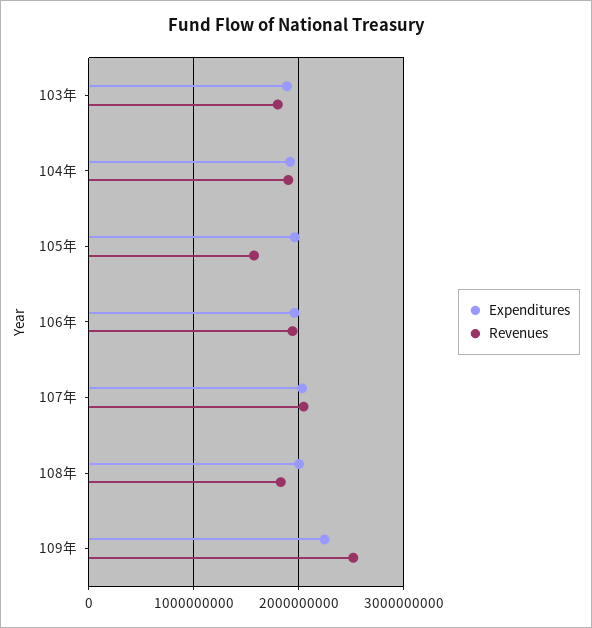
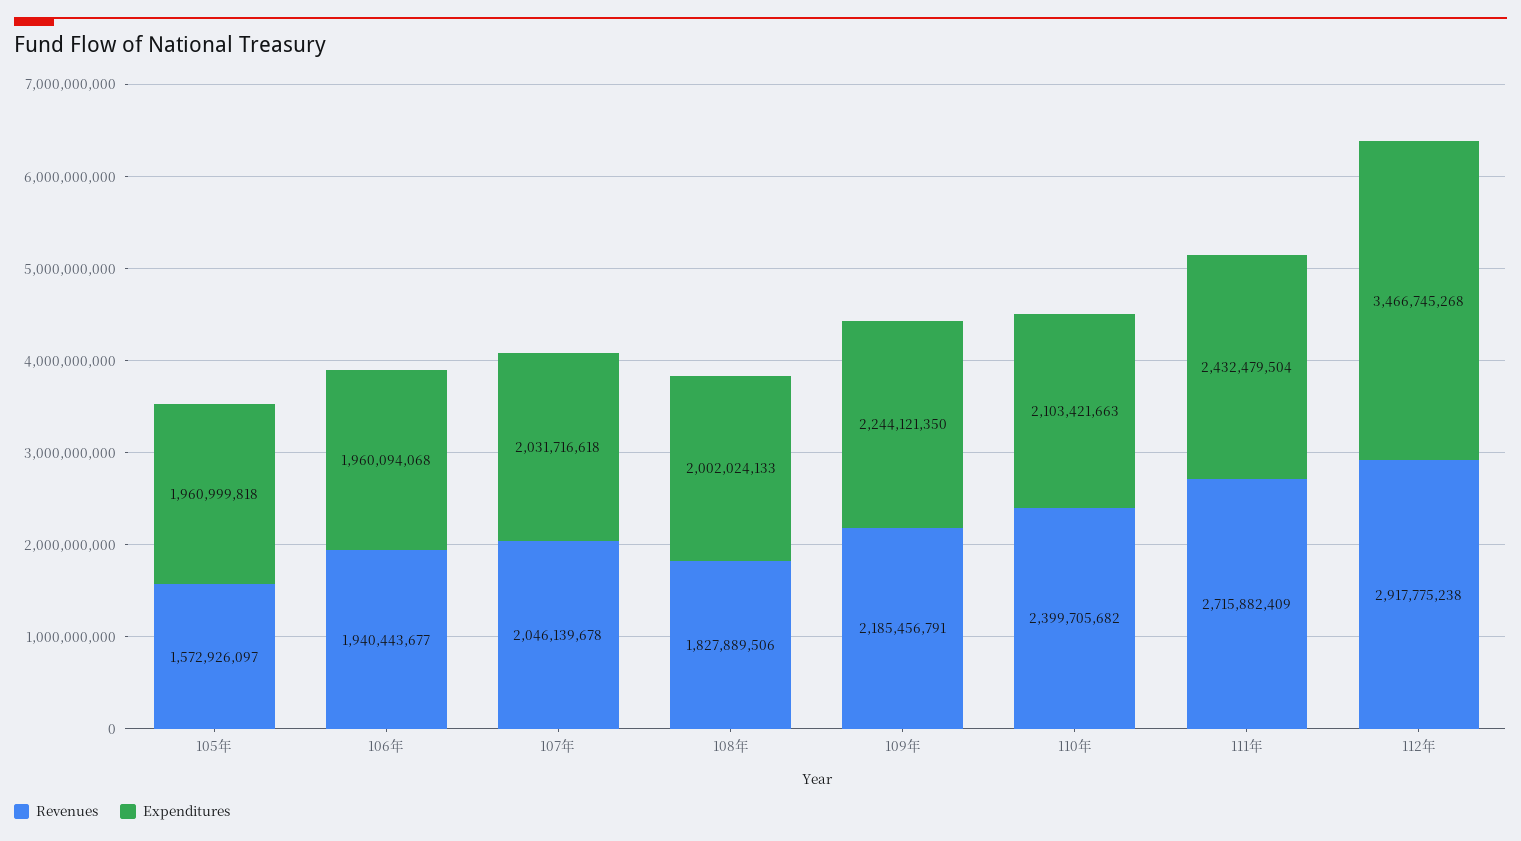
Expenditures, 103年: 1900000000 -> none
Revenues, 103年: 1800000000 -> none
Expenditures, 104年: 1900000000 -> none
Revenues, 104年: 1900000000 -> none
Revenues, 109年: 2500000000 -> 2185456791
Revenues, 110年: none -> 2399705682
Expenditures, 110年: none -> 2103421663
Revenues, 111年: none -> 2715882409
Expenditures, 111年: none -> 2432479504
Revenues, 112年: none -> 2917775238
Expenditures, 112年: none -> 3466745268

